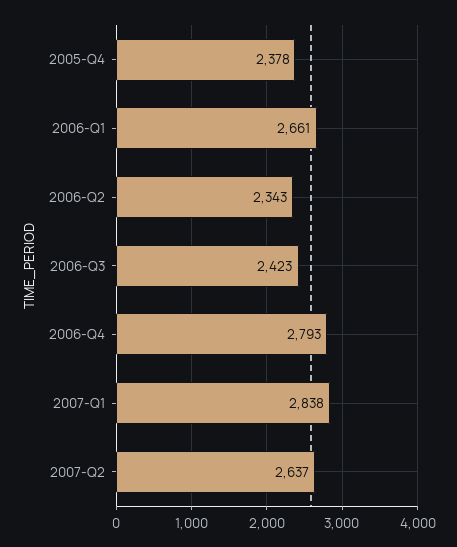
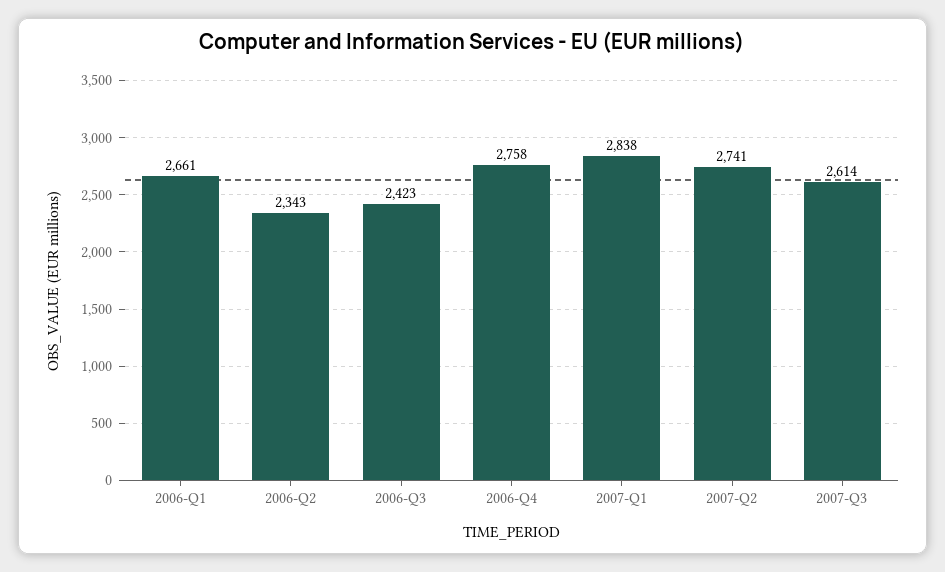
2005-Q4: 2378 -> none
2006-Q4: 2793 -> 2758
2007-Q2: 2637 -> 2741
2007-Q3: none -> 2614

